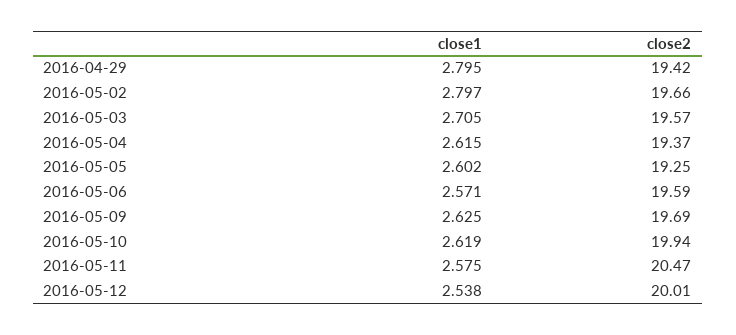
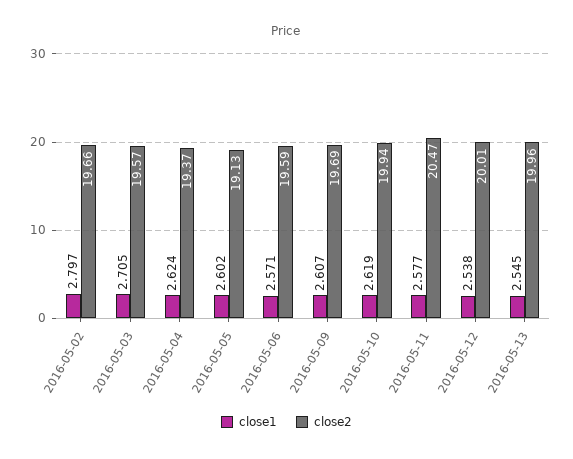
close1, 2016-04-29: 2.795 -> none
close2, 2016-04-29: 19.42 -> none
close1, 2016-05-04: 2.615 -> 2.624
close2, 2016-05-05: 19.25 -> 19.13
close1, 2016-05-09: 2.625 -> 2.607
close1, 2016-05-11: 2.575 -> 2.577
close1, 2016-05-13: none -> 2.545
close2, 2016-05-13: none -> 19.96

